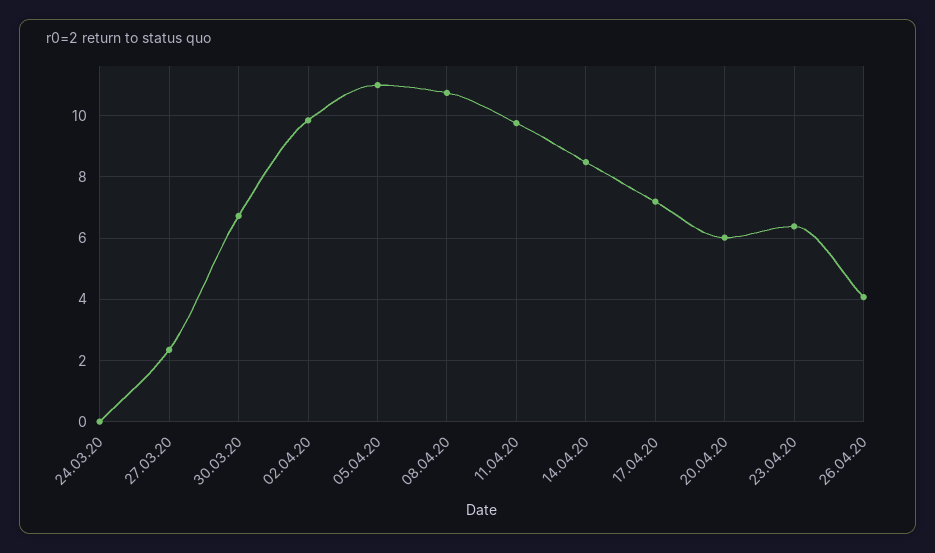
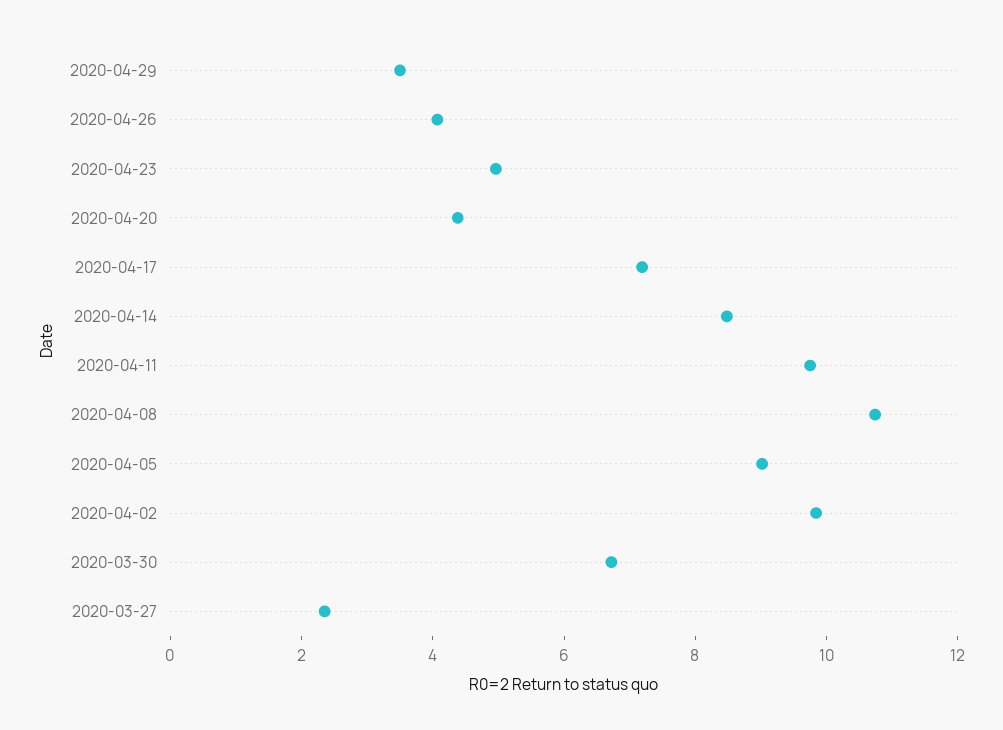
24.03.20: 0 -> none
05.04.20: 11 -> 9
20.04.20: 6 -> 4.5
23.04.20: 6.4 -> 5
2020-04-29: none -> 3.5

